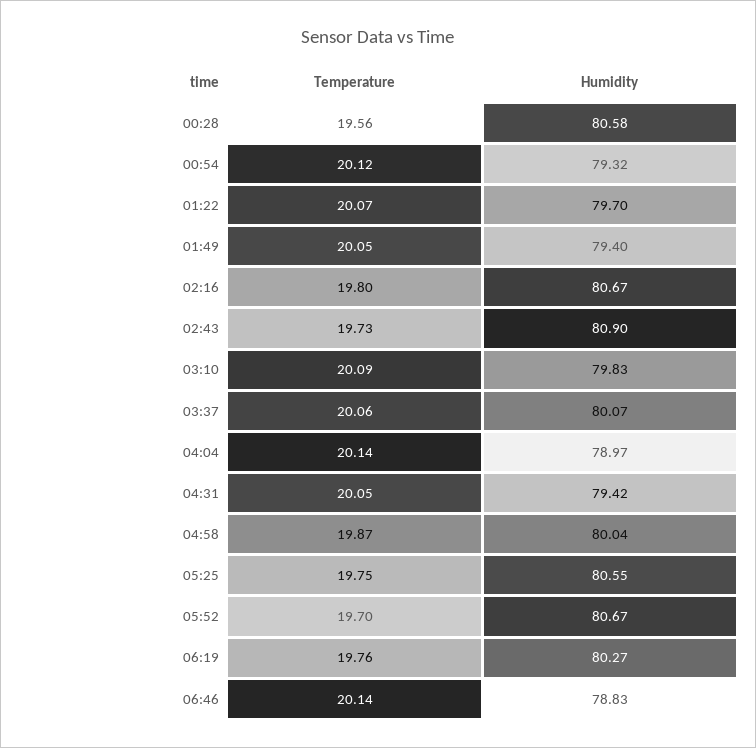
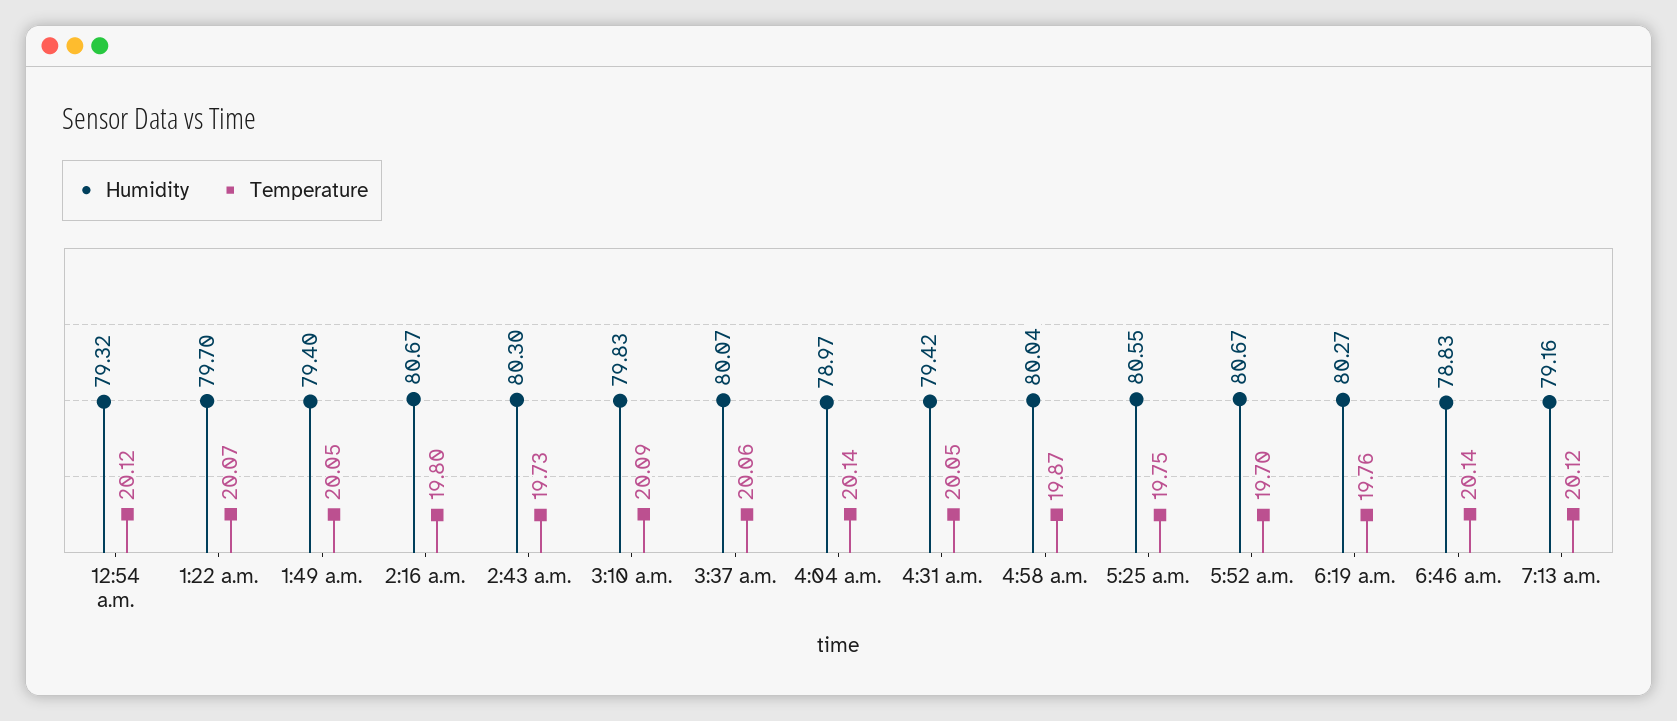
Temperature, 00:28: 19.56 -> none
Humidity, 00:28: 80.58 -> none
Humidity, 02:43: 80.9 -> 80.3
Humidity, 7:13 a.m.: none -> 79.16
Temperature, 7:13 a.m.: none -> 20.12

